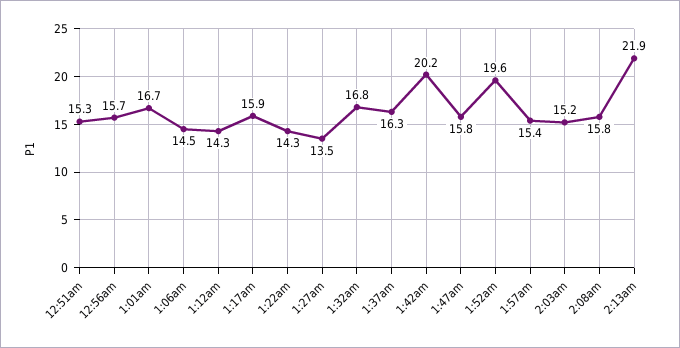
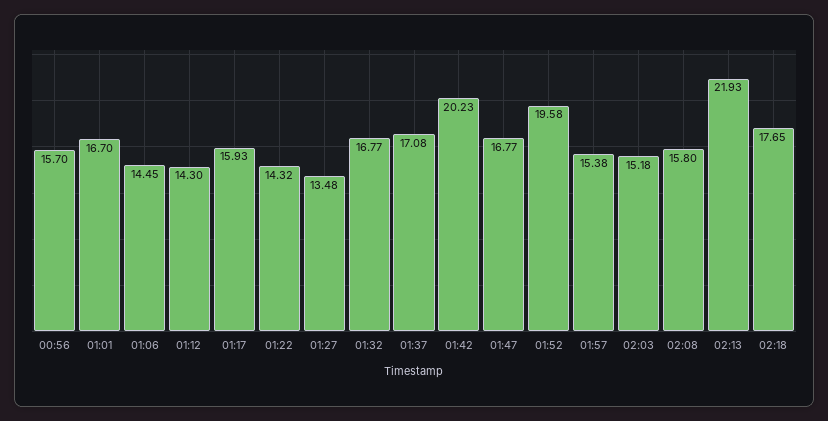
12:51am: 15.3 -> none
1:37am: 16.3 -> 17.08
1:47am: 15.8 -> 16.77
02:18: none -> 17.65

